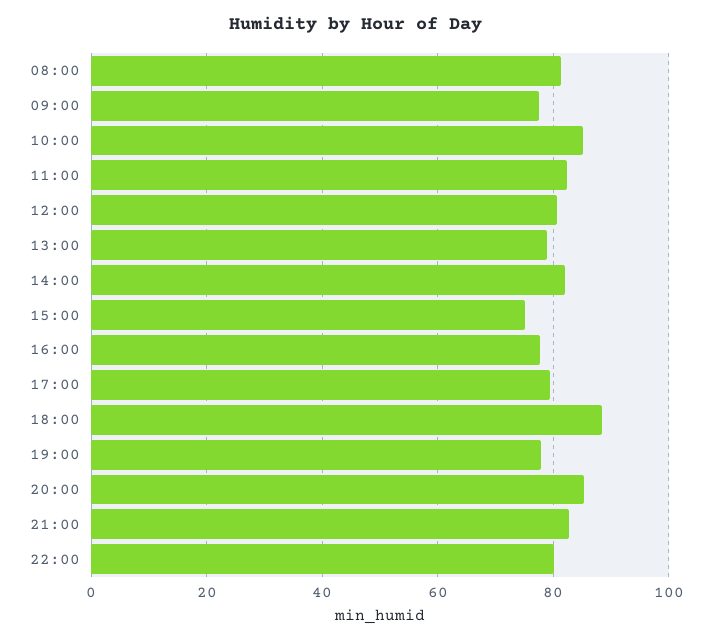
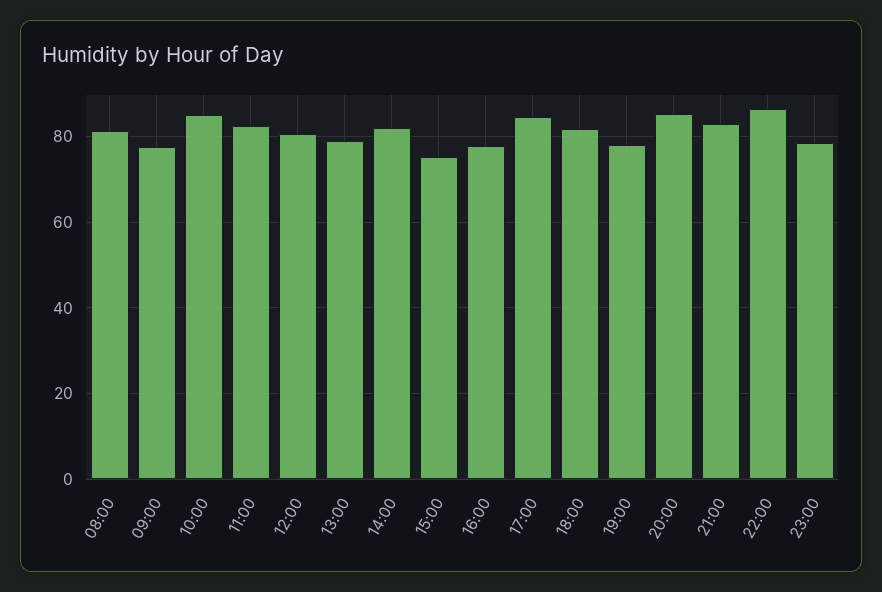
17:00: 80 -> 84
18:00: 88 -> 82
22:00: 80 -> 86
23:00: none -> 78

